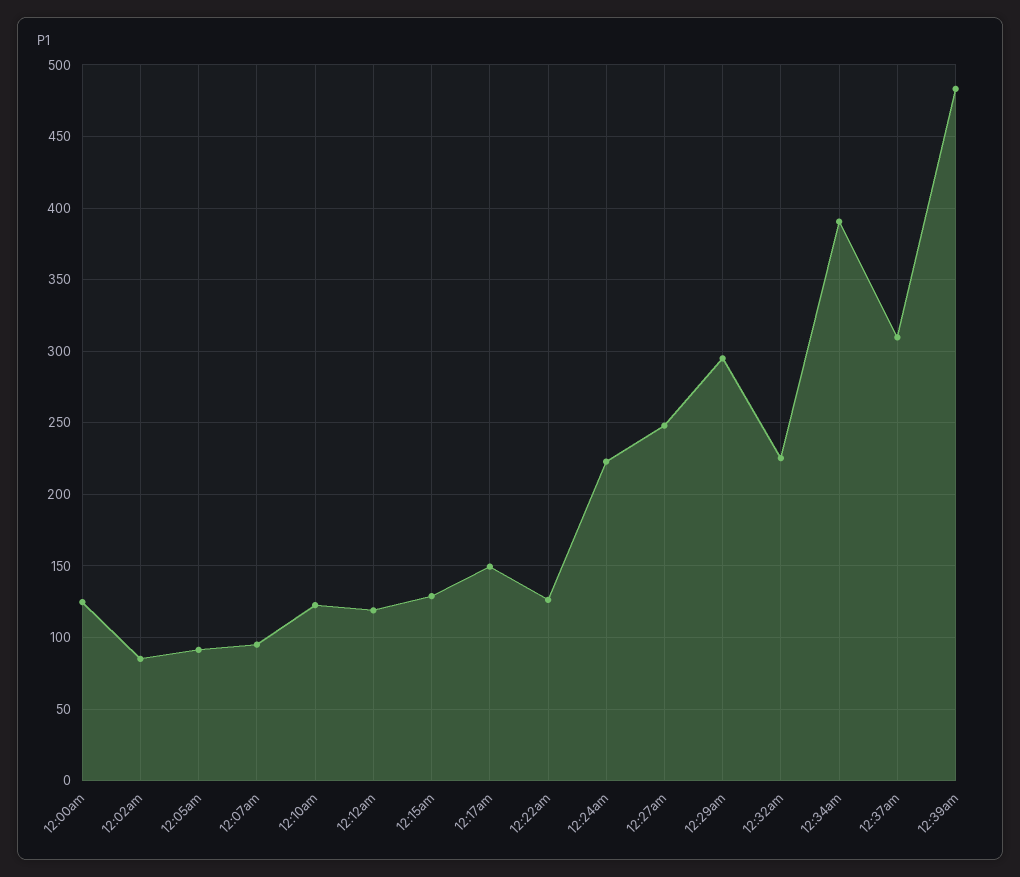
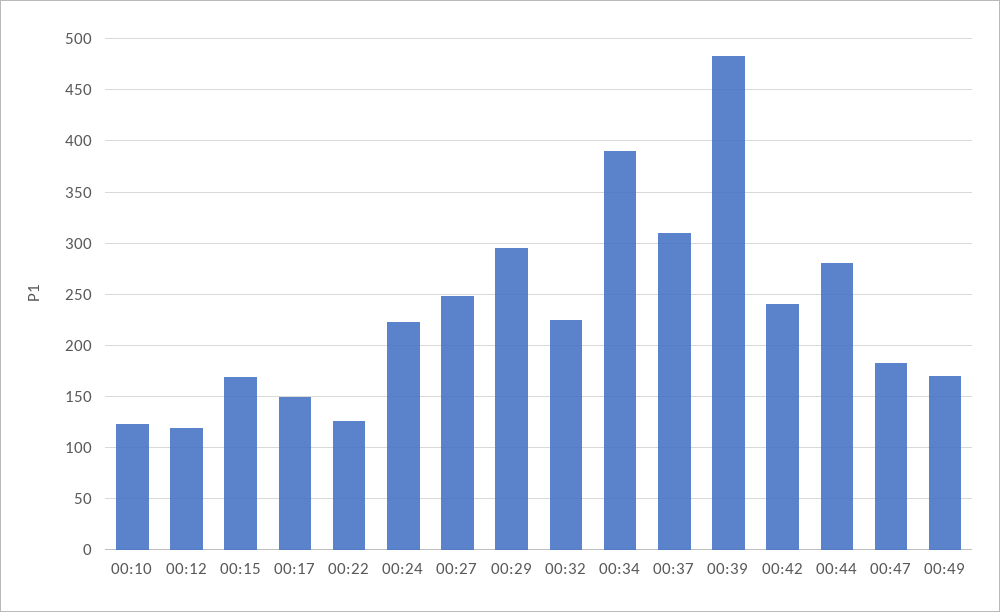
12:00am: 125 -> none
12:02am: 85 -> none
12:05am: 90 -> none
12:07am: 95 -> none
12:15am: 130 -> 170
00:42: none -> 240
00:44: none -> 280
00:47: none -> 180
00:49: none -> 170

